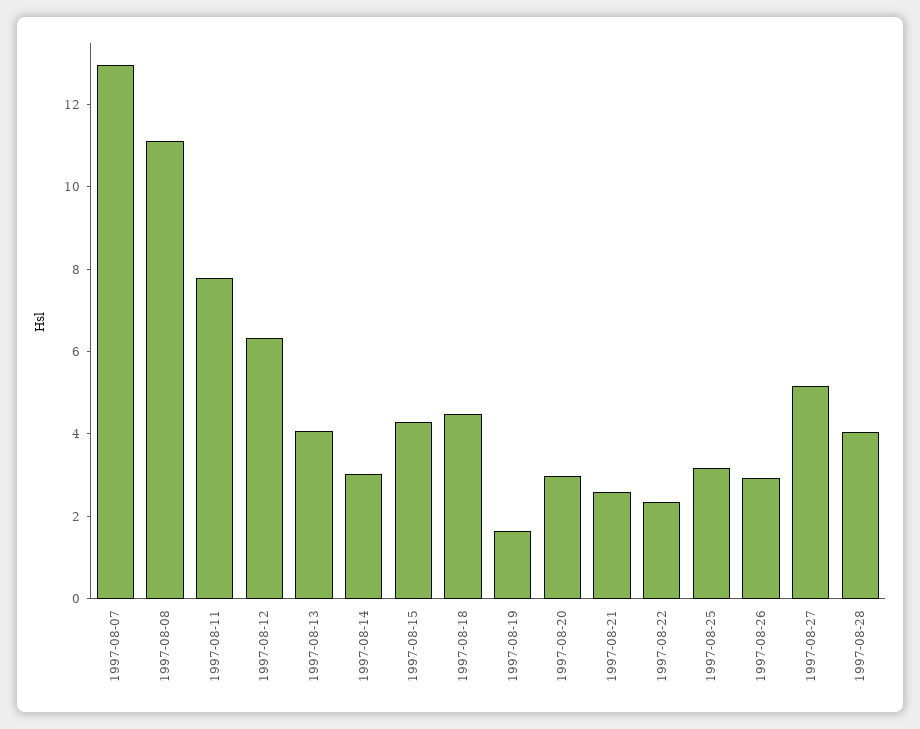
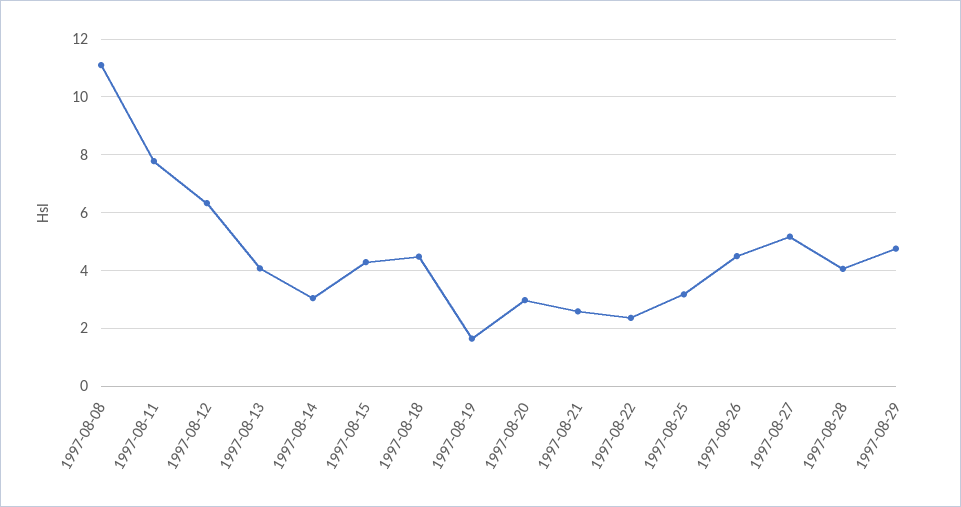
1997-08-07: 13 -> none
1997-08-26: 3 -> 4.5
1997-08-29: none -> 4.75

